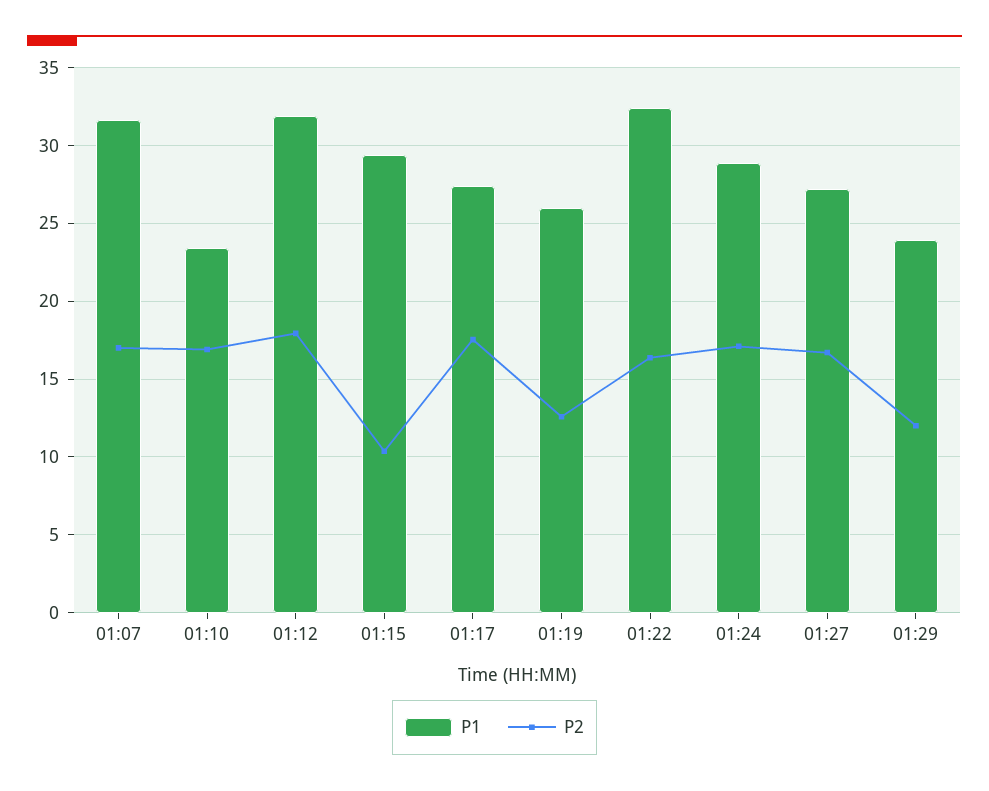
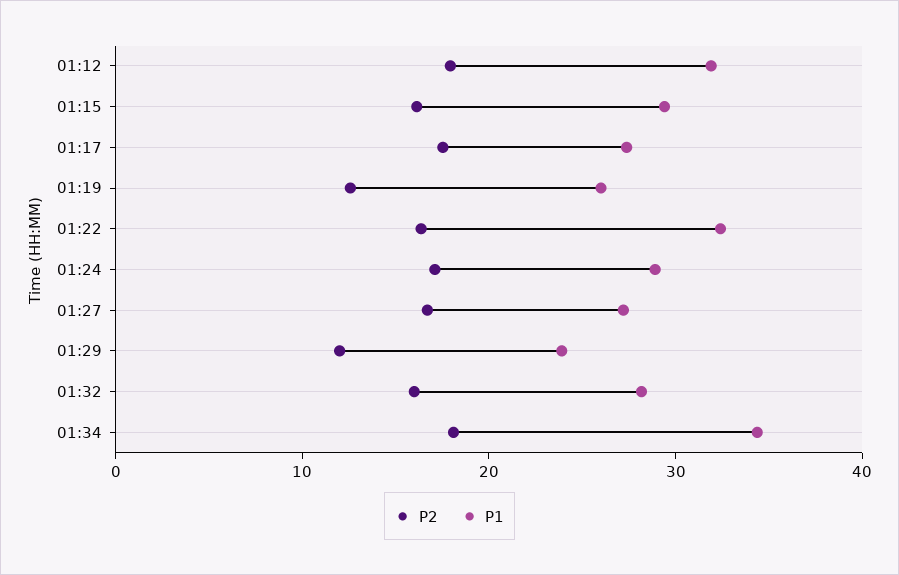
P1, 01:07: 31.5 -> none
P2, 01:07: 17 -> none
P1, 01:10: 23.5 -> none
P2, 01:10: 17 -> none
P2, 01:15: 10.5 -> 16
P2, 01:32: none -> 16
P1, 01:32: none -> 28
P2, 01:34: none -> 18
P1, 01:34: none -> 34

